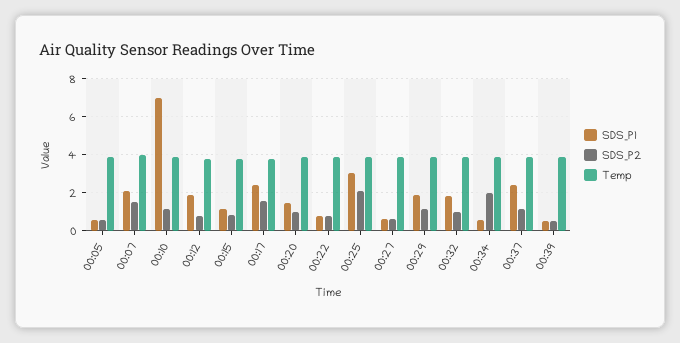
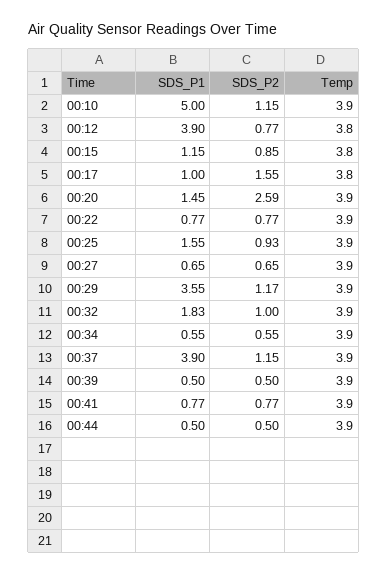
SDS_P1, 00:05: 0.5 -> none
SDS_P2, 00:05: 0.5 -> none
Temp, 00:05: 4 -> none
SDS_P1, 00:07: 2 -> none
SDS_P2, 00:07: 1.5 -> none
Temp, 00:07: 4 -> none
SDS_P1, 00:10: 7 -> 5
SDS_P1, 00:12: 2 -> 3.9
SDS_P1, 00:17: 2.5 -> 1
SDS_P2, 00:20: 1 -> 2.59
SDS_P1, 00:25: 3 -> 1.55
SDS_P2, 00:25: 2 -> 0.93
SDS_P1, 00:29: 2 -> 3.55
SDS_P2, 00:34: 2 -> 0.55
SDS_P1, 00:37: 2.5 -> 3.9
SDS_P1, 00:41: none -> 0.77
SDS_P2, 00:41: none -> 0.77
Temp, 00:41: none -> 3.9
SDS_P1, 00:44: none -> 0.5
SDS_P2, 00:44: none -> 0.5
Temp, 00:44: none -> 3.9

